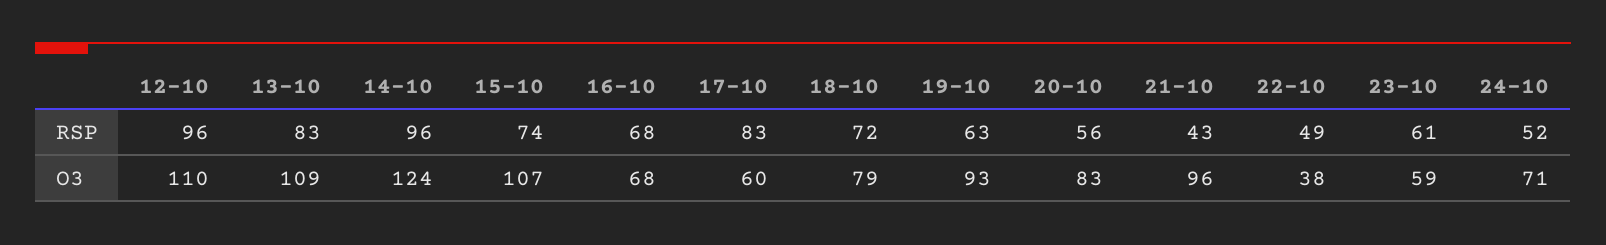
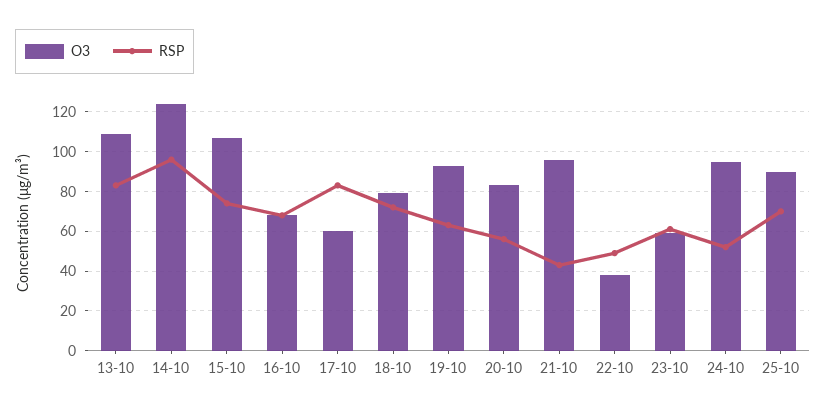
RSP, 12-10: 96 -> none
O3, 12-10: 110 -> none
O3, 24-10: 71 -> 95
O3, 25-10: none -> 90
RSP, 25-10: none -> 70

